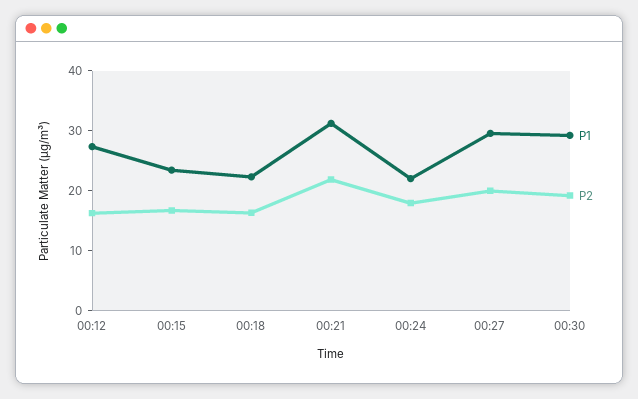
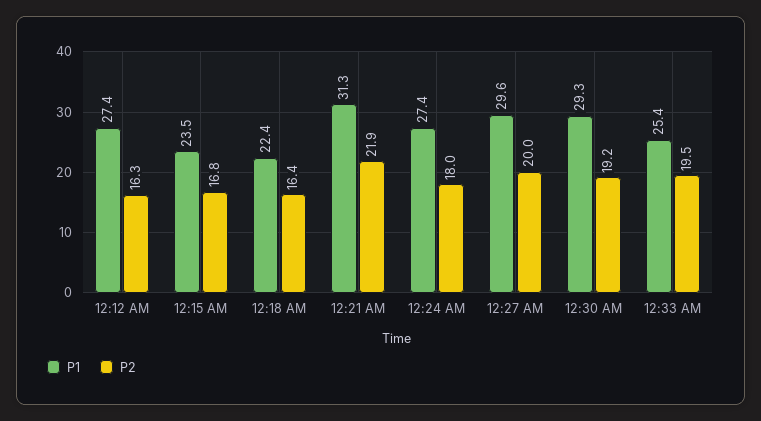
P1, 00:24: 22 -> 27.4
P1, 12:33 AM: none -> 25.4
P2, 12:33 AM: none -> 19.5

